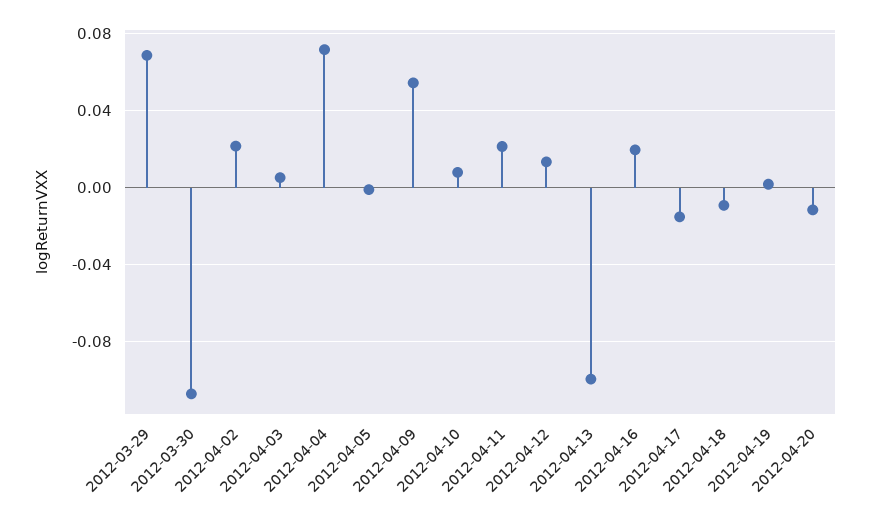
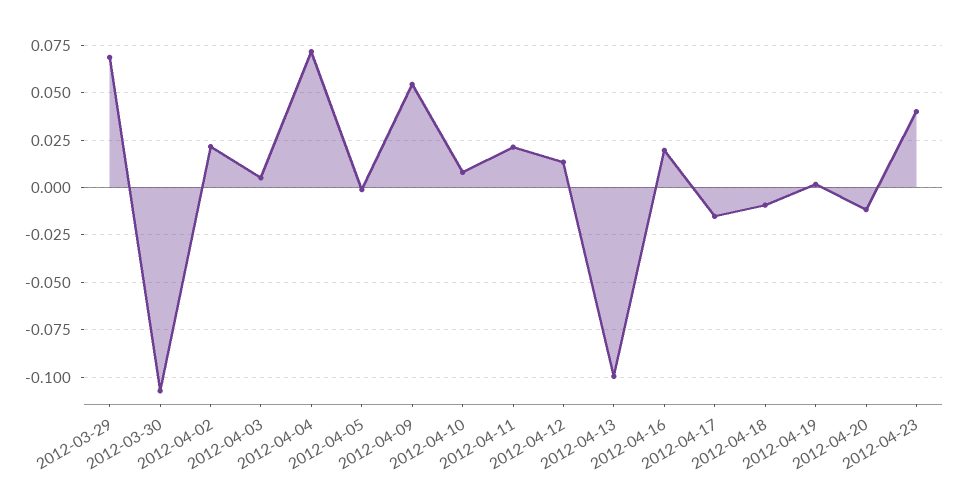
2012-04-23: none -> 0.04

